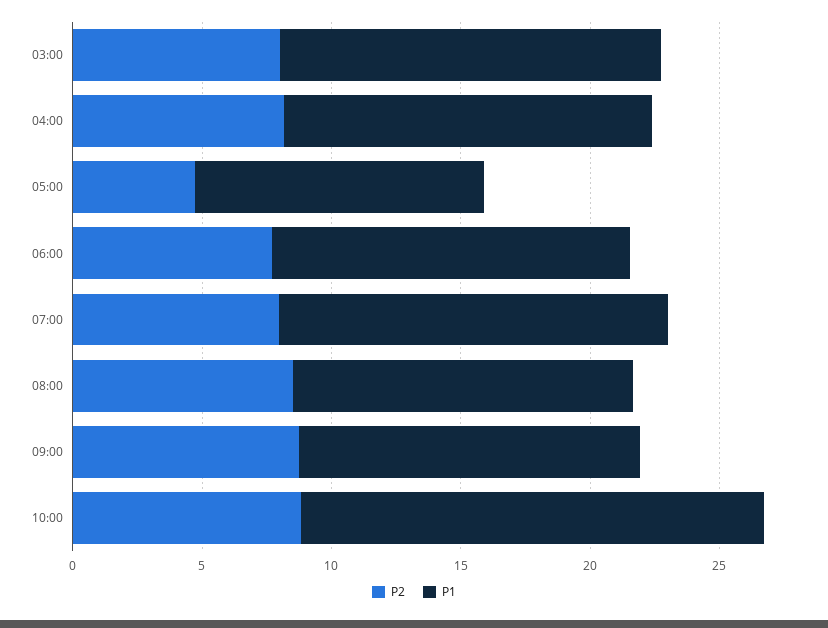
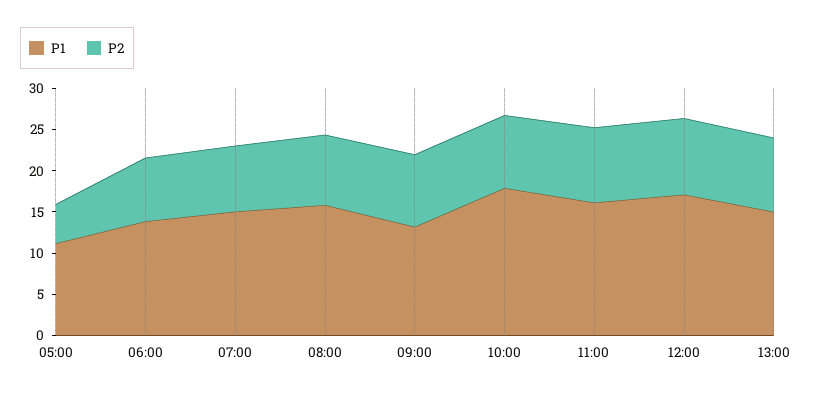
P2, 03:00: 8 -> none
P1, 03:00: 15 -> none
P2, 04:00: 8 -> none
P1, 04:00: 14 -> none
P1, 08:00: 13 -> 16
P1, 11:00: none -> 16
P2, 11:00: none -> 9
P1, 12:00: none -> 17
P2, 12:00: none -> 9
P1, 13:00: none -> 15
P2, 13:00: none -> 9

